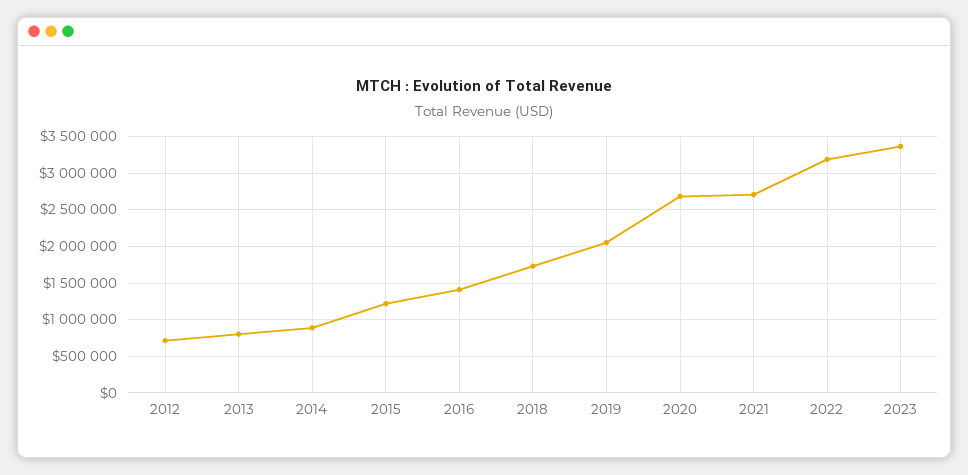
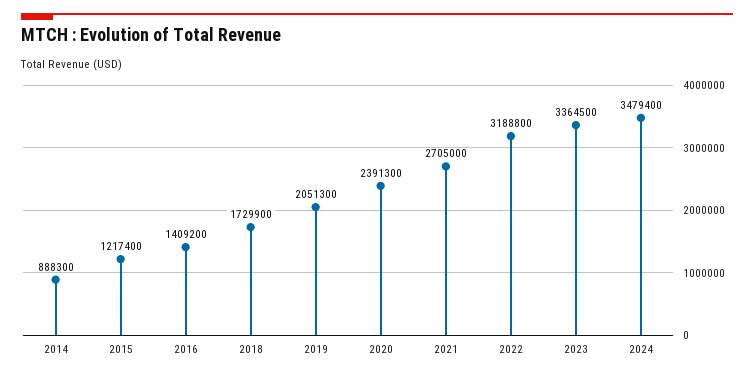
2012: 700000 -> none
2013: 800000 -> none
2020: 2700000 -> 2391300
2024: none -> 3479400

